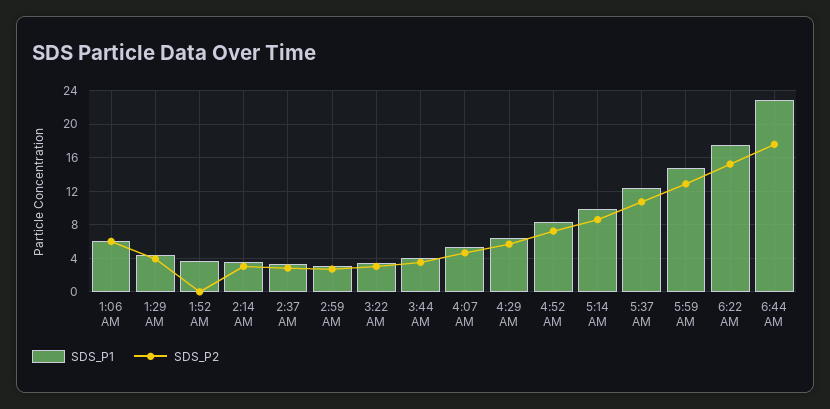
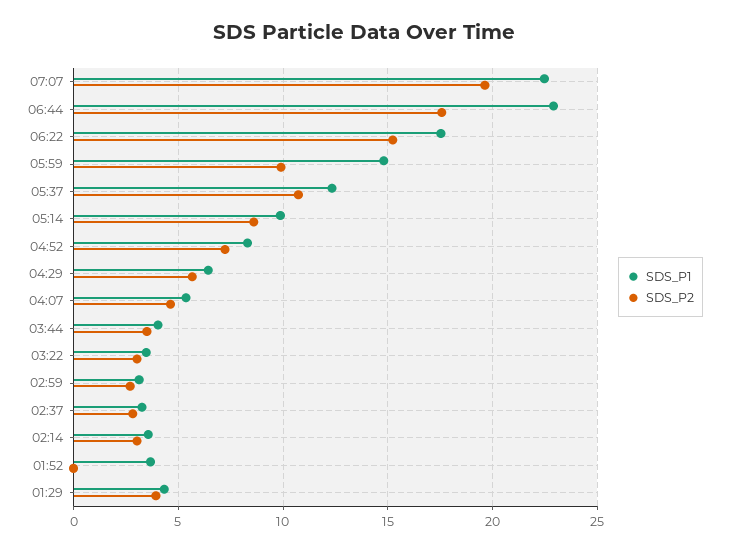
SDS_P1, 1:06 AM: 6 -> none
SDS_P2, 1:06 AM: 6 -> none
SDS_P2, 5:59 AM: 13 -> 10
SDS_P1, 07:07: none -> 22.5
SDS_P2, 07:07: none -> 19.5

